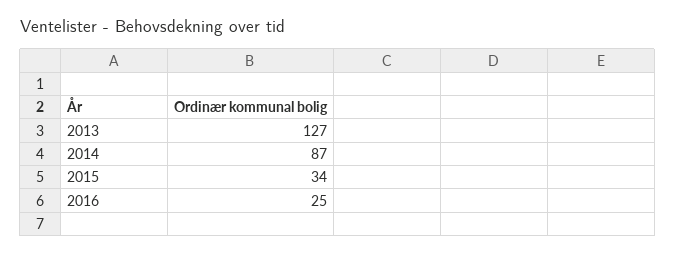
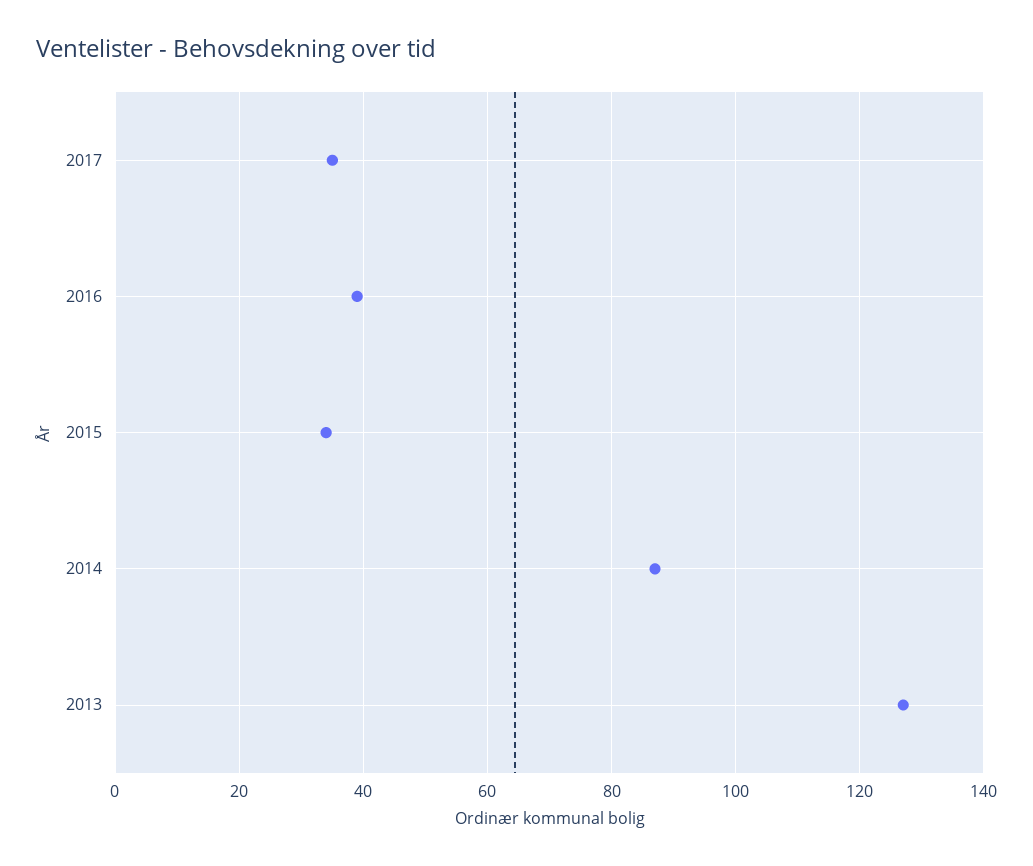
2016: 25 -> 40
2017: none -> 35

